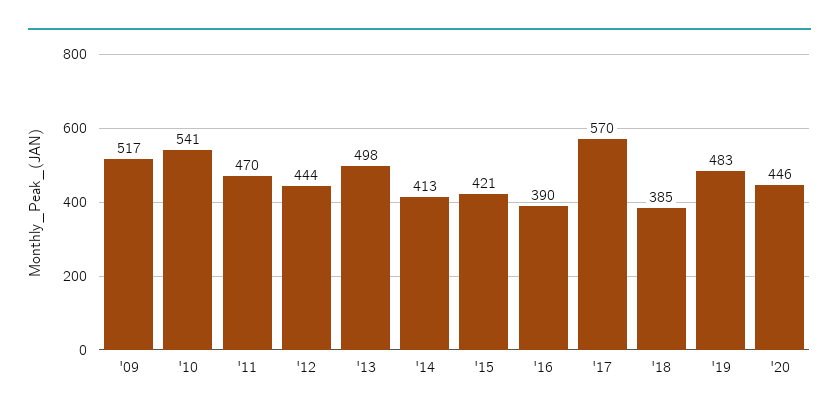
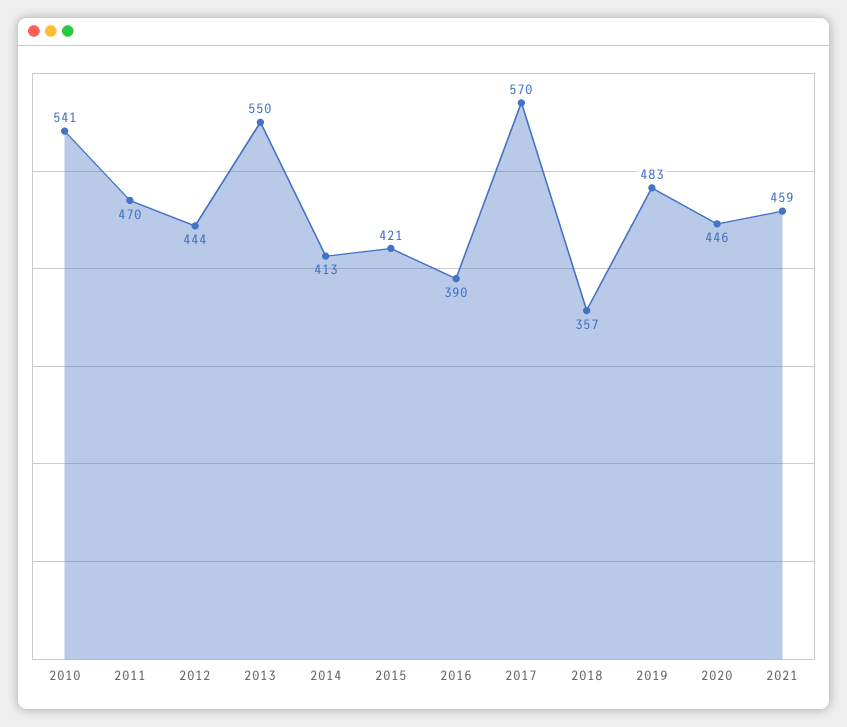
'09: 517 -> none
'13: 498 -> 550
'18: 385 -> 357
2021: none -> 459

